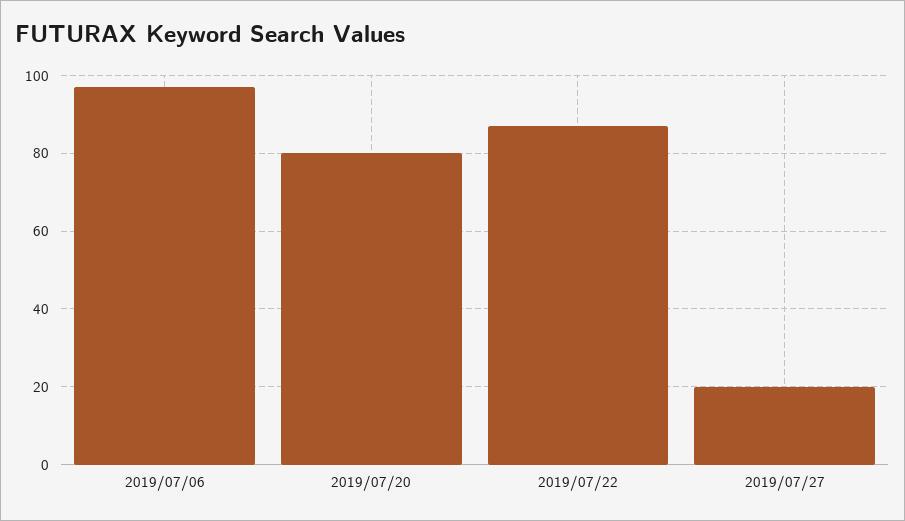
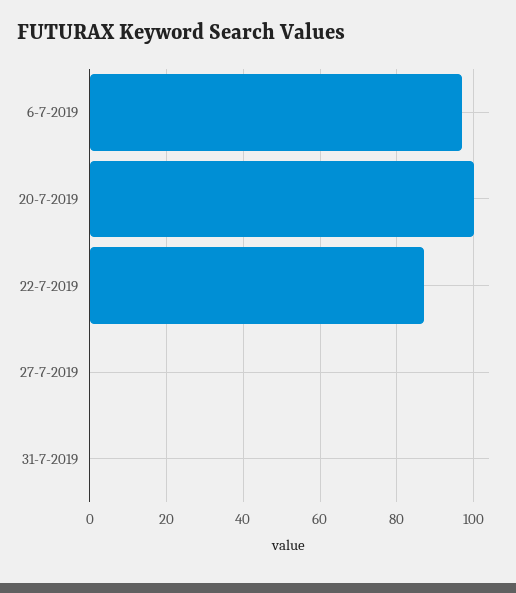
2019/07/20: 80 -> 100
2019/07/27: 20 -> 0
31-7-2019: none -> 0

